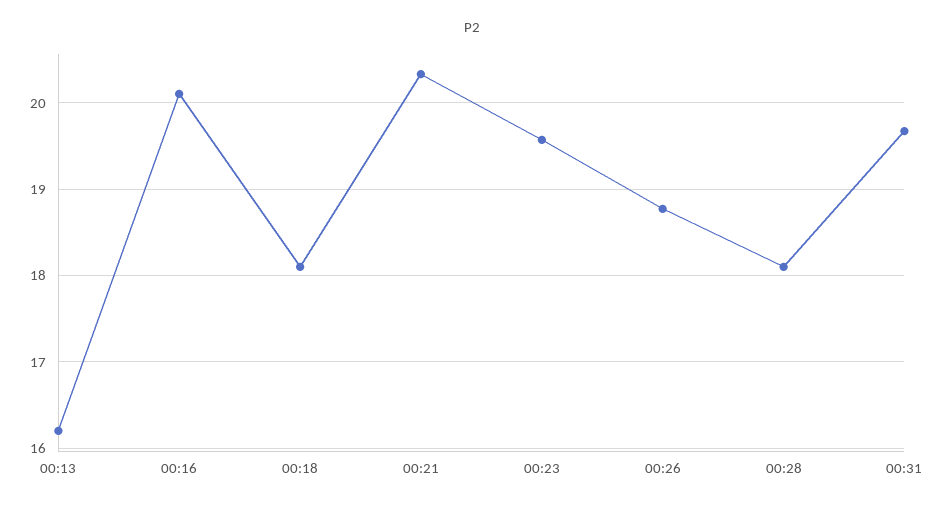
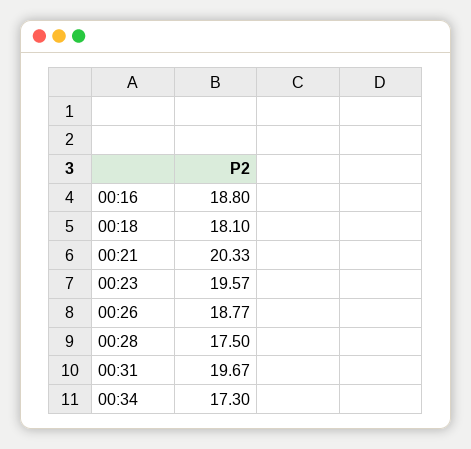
00:13: 16.2 -> none
00:16: 20.1 -> 18.8
00:28: 18.1 -> 17.5
00:34: none -> 17.3

